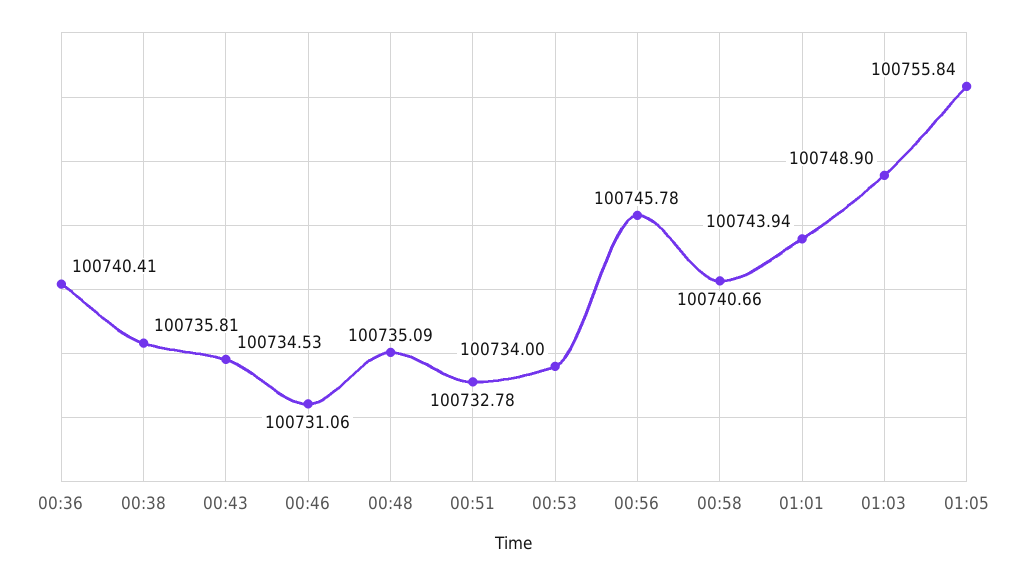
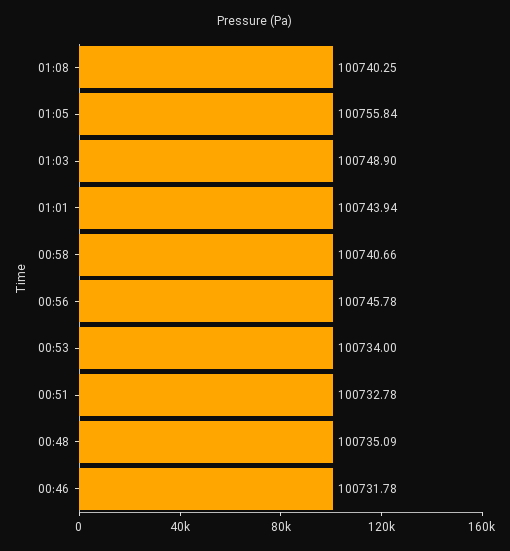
00:36: 100740.41 -> none
00:38: 100735.81 -> none
00:43: 100734.53 -> none
00:46: 100731.06 -> 100731.78
01:08: none -> 100740.25

